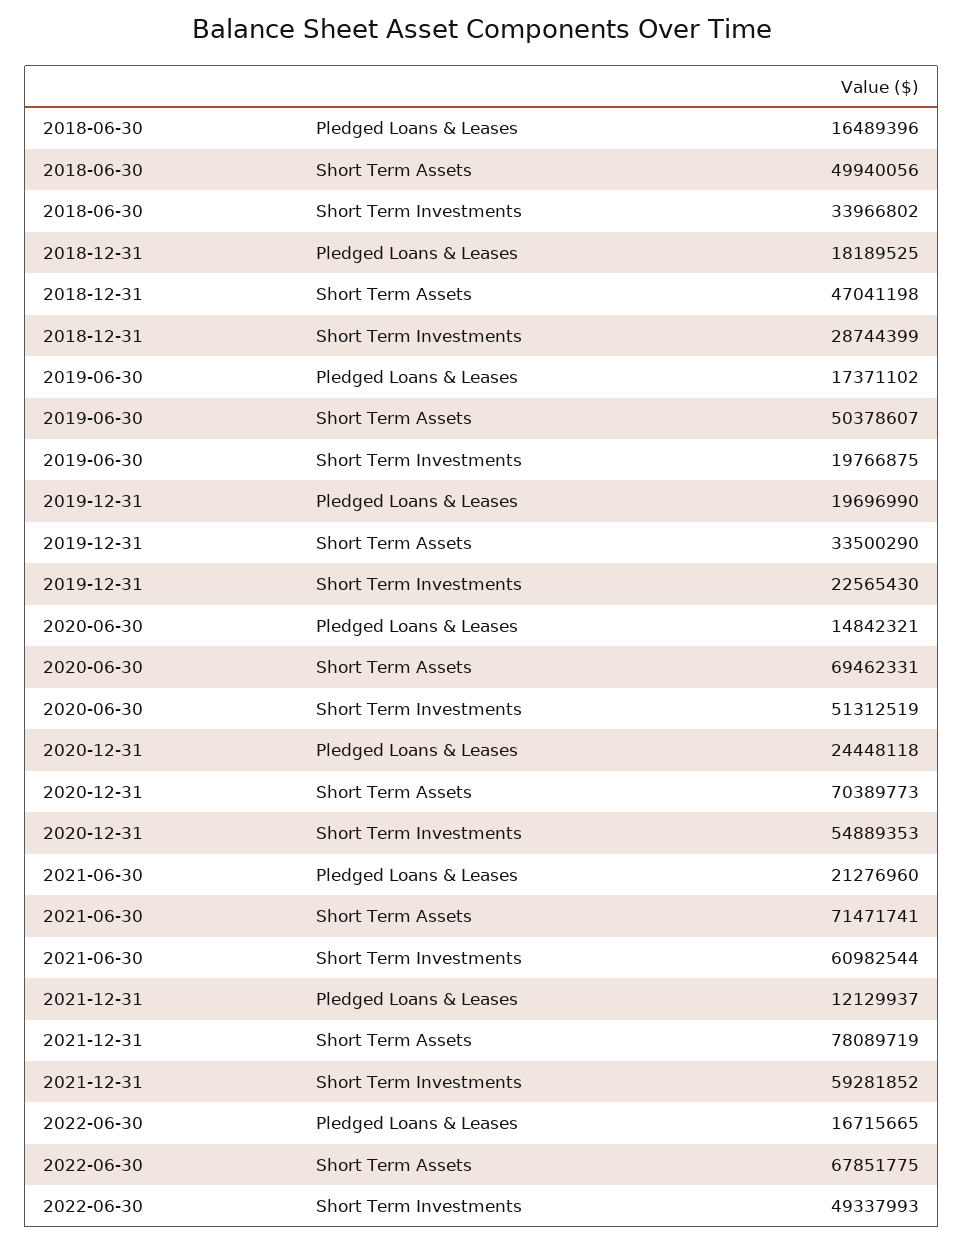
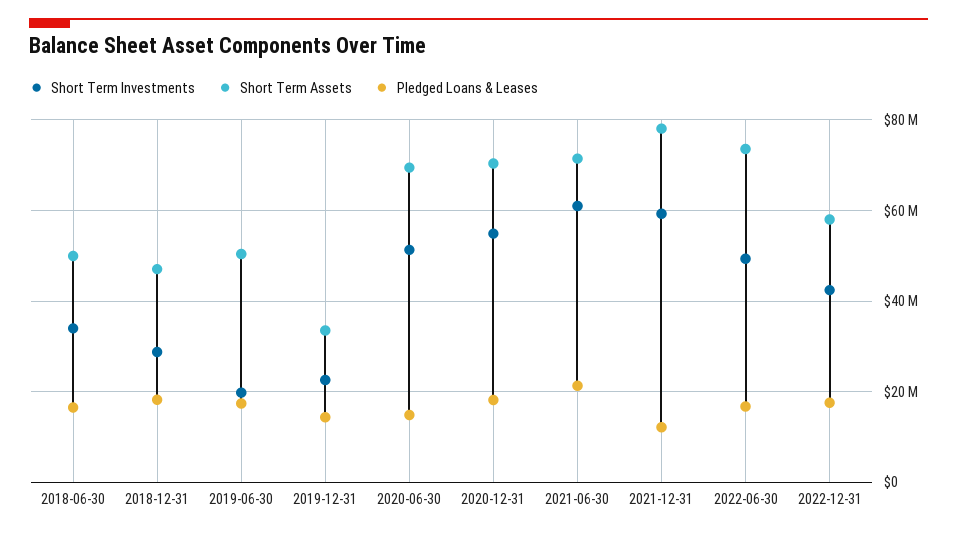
Pledged Loans & Leases, 2019-12-31: 19696990 -> 14000000
Pledged Loans & Leases, 2020-12-31: 24448118 -> 18000000
Short Term Assets, 2022-06-30: 67851775 -> 74000000
Short Term Investments, 2022-12-31: none -> 42000000
Short Term Assets, 2022-12-31: none -> 58000000
Pledged Loans & Leases, 2022-12-31: none -> 18000000

